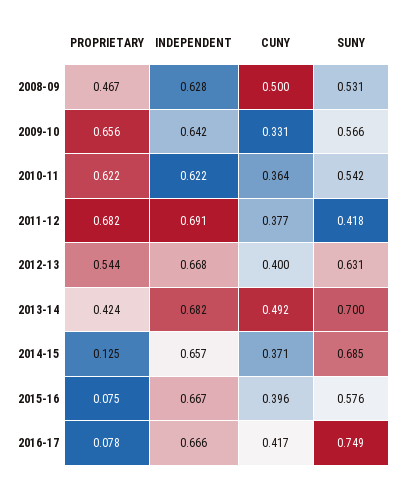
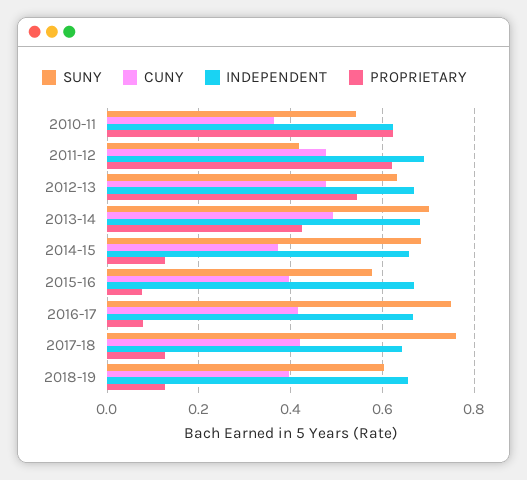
PROPRIETARY, 2008-09: 0.467 -> none
INDEPENDENT, 2008-09: 0.628 -> none
CUNY, 2008-09: 0.5 -> none
SUNY, 2008-09: 0.531 -> none
PROPRIETARY, 2009-10: 0.656 -> none
INDEPENDENT, 2009-10: 0.642 -> none
CUNY, 2009-10: 0.331 -> none
SUNY, 2009-10: 0.566 -> none
PROPRIETARY, 2011-12: 0.682 -> 0.62
CUNY, 2011-12: 0.377 -> 0.48
CUNY, 2012-13: 0.4 -> 0.48
SUNY, 2017-18: none -> 0.76
CUNY, 2017-18: none -> 0.42
INDEPENDENT, 2017-18: none -> 0.64
PROPRIETARY, 2017-18: none -> 0.12
SUNY, 2018-19: none -> 0.6
CUNY, 2018-19: none -> 0.4
INDEPENDENT, 2018-19: none -> 0.66
PROPRIETARY, 2018-19: none -> 0.12

